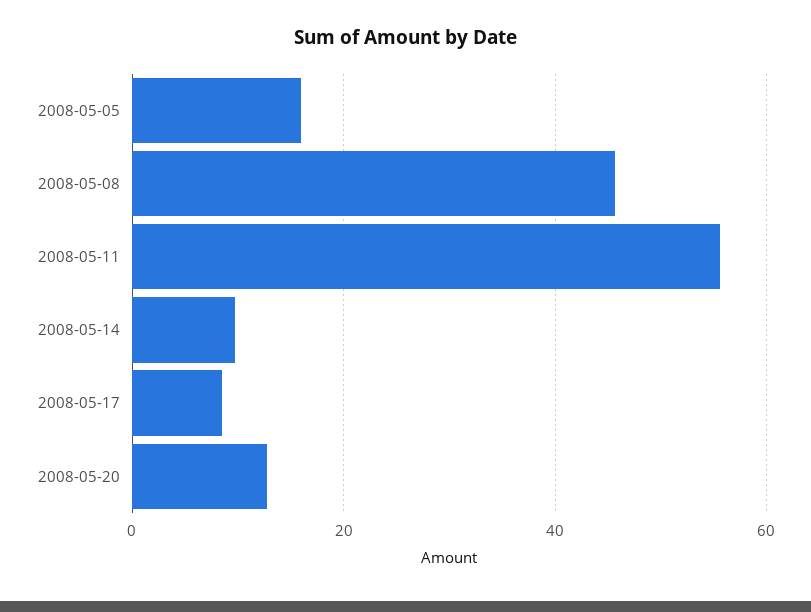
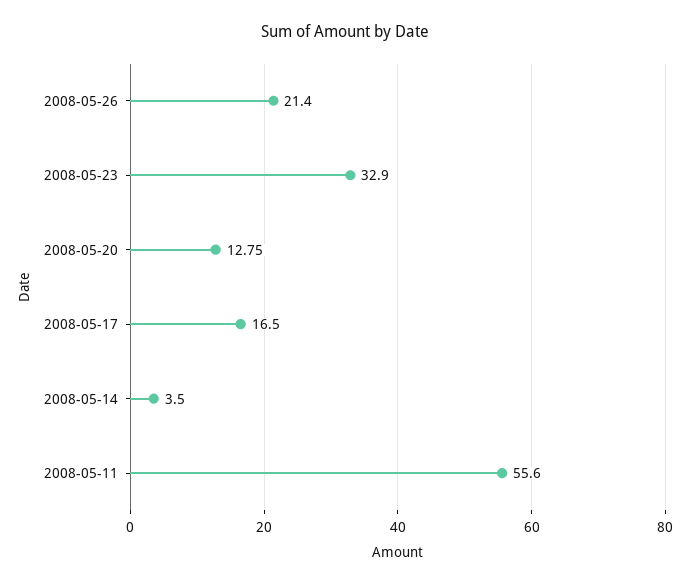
2008-05-05: 16 -> none
2008-05-08: 46 -> none
2008-05-14: 10 -> 3.5
2008-05-17: 8 -> 16.5
2008-05-26: none -> 21.4
2008-05-23: none -> 32.9

